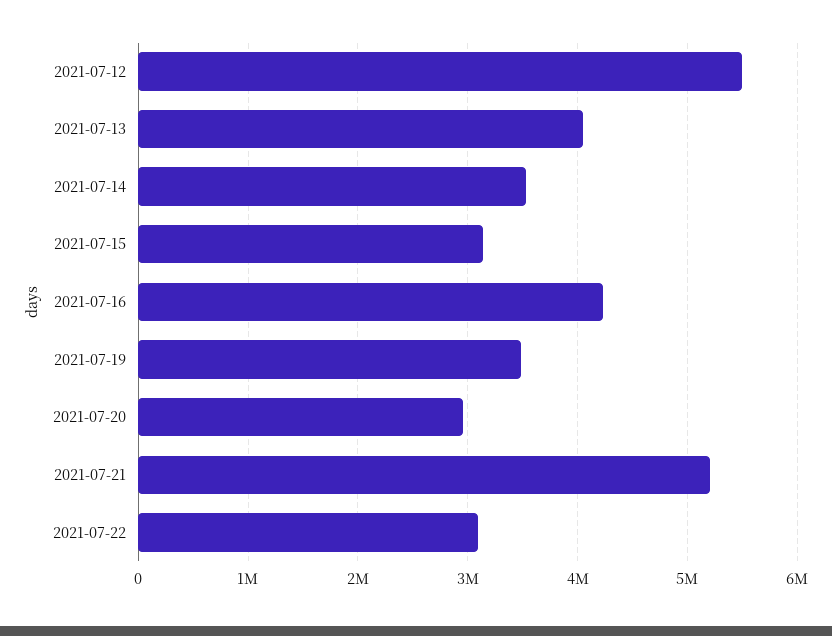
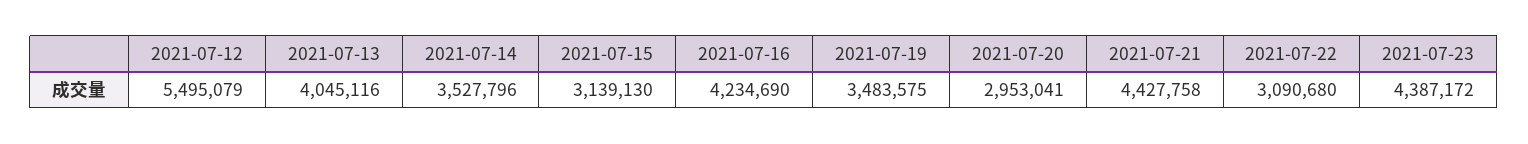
2021-07-21: 5200000 -> 4427758
2021-07-23: none -> 4387172

